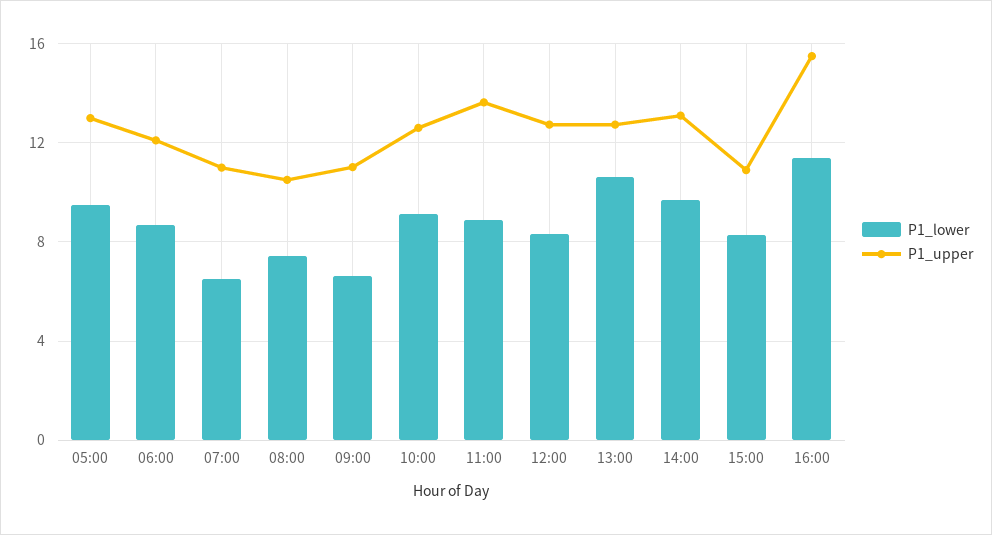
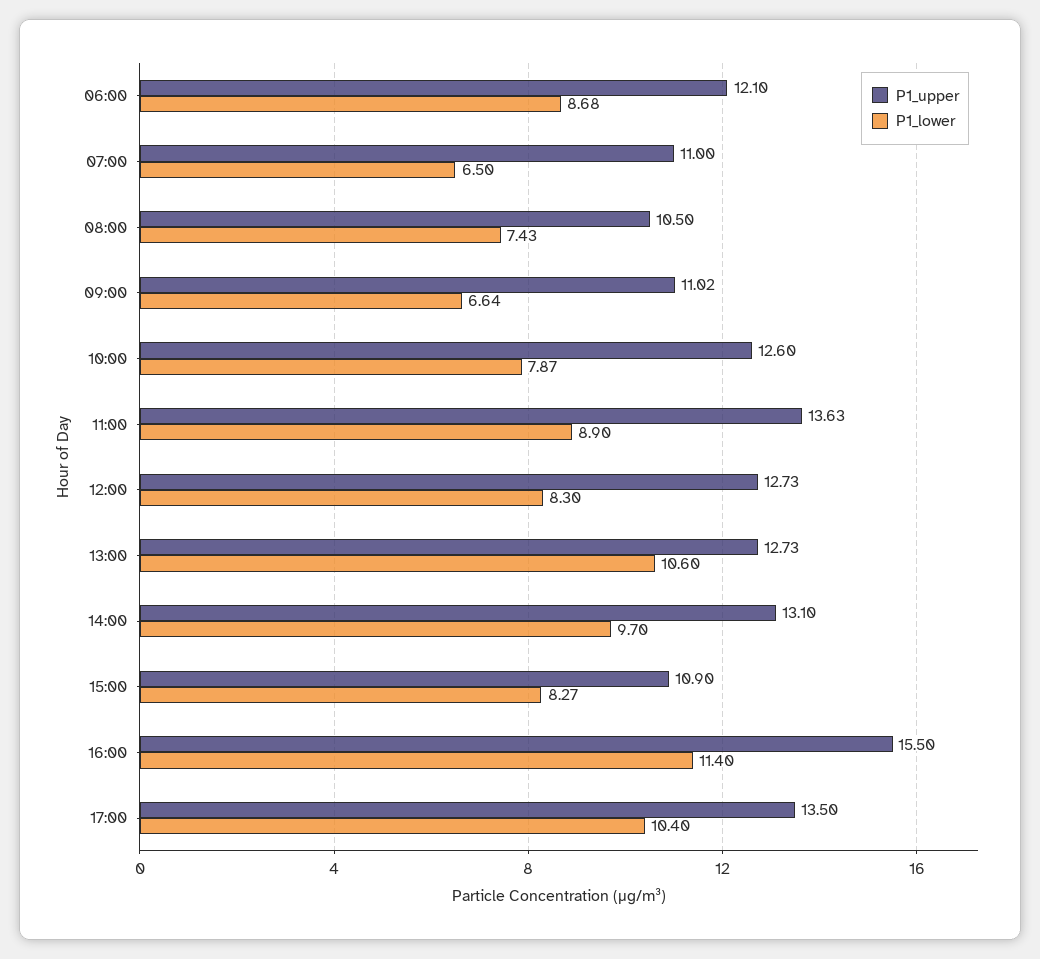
P1_lower, 05:00: 9.5 -> none
P1_upper, 05:00: 13 -> none
P1_lower, 10:00: 9 -> 7.87
P1_upper, 17:00: none -> 13.5
P1_lower, 17:00: none -> 10.4

